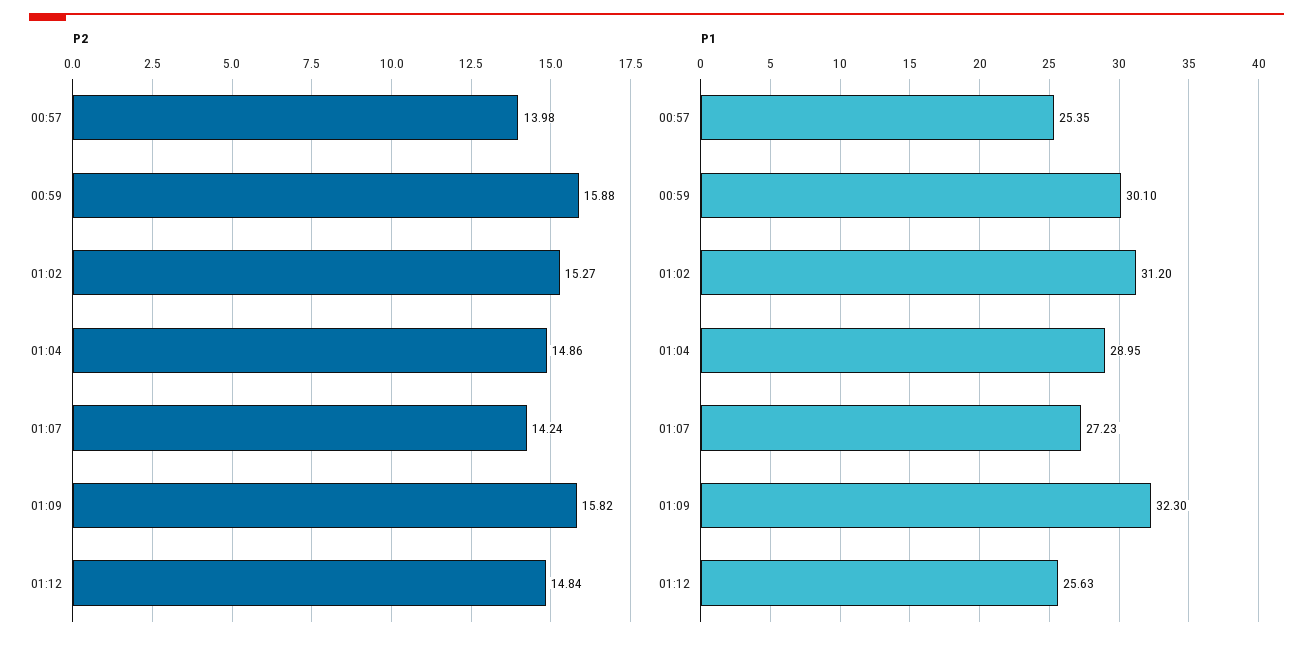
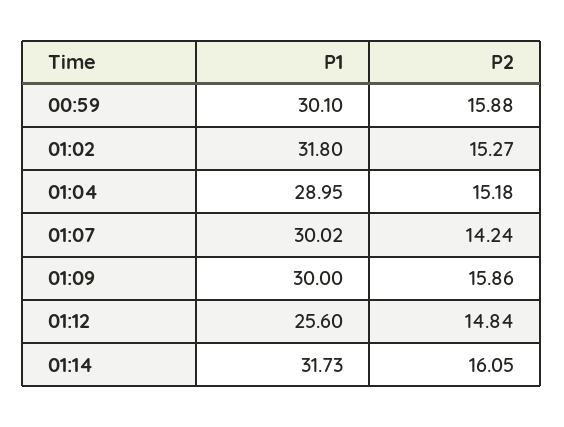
P2, 00:57: 13.98 -> none
P2, 01:04: 14.86 -> 15.18
P2, 01:09: 15.82 -> 15.86
P1, 00:57: 25.35 -> none
P1, 01:02: 31.2 -> 31.8
P1, 01:07: 27.23 -> 30.02
P1, 01:09: 32.3 -> 30
P1, 01:12: 25.63 -> 25.6
P1, 01:14: none -> 31.73
P2, 01:14: none -> 16.05

